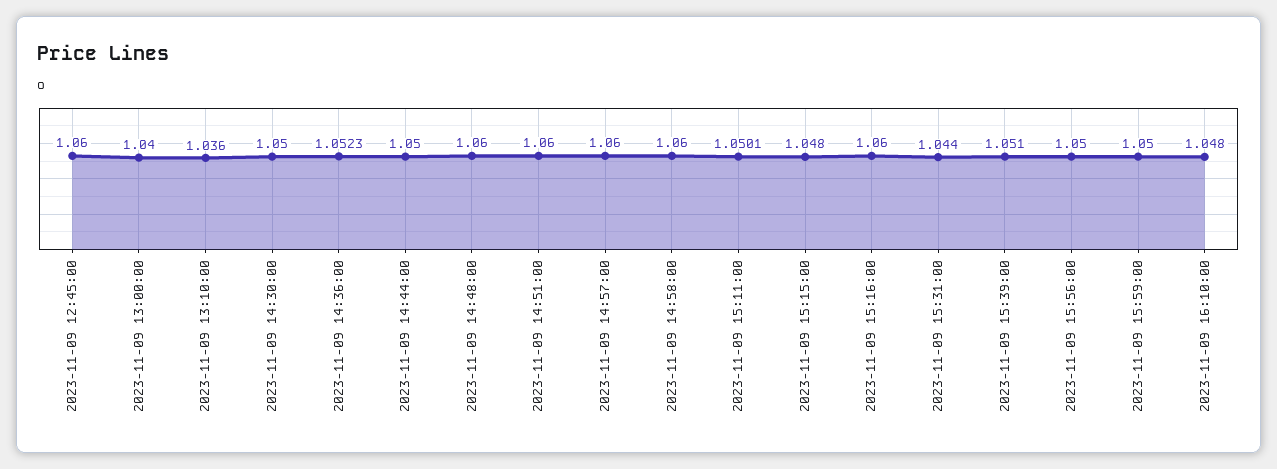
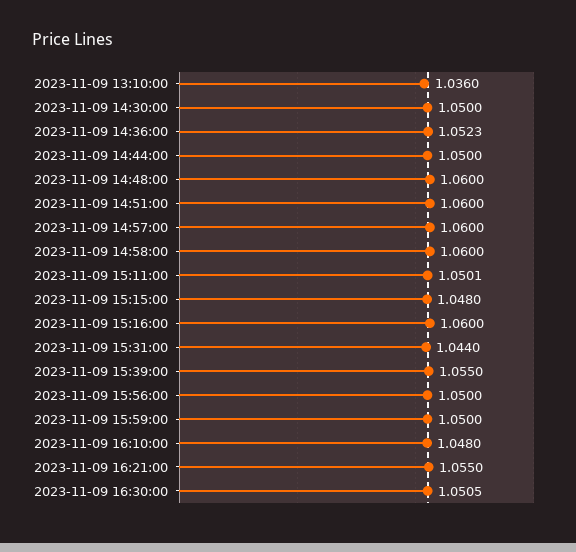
2023-11-09 12:45:00: 1.06 -> none
2023-11-09 13:00:00: 1.04 -> none
2023-11-09 15:39:00: 1.051 -> 1.055
2023-11-09 16:21:00: none -> 1.055
2023-11-09 16:30:00: none -> 1.0505

